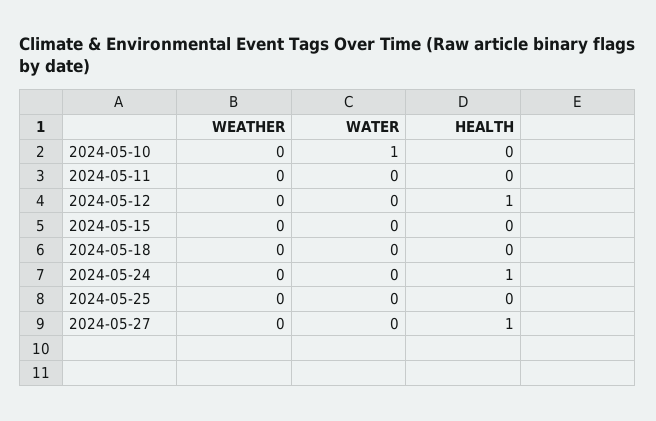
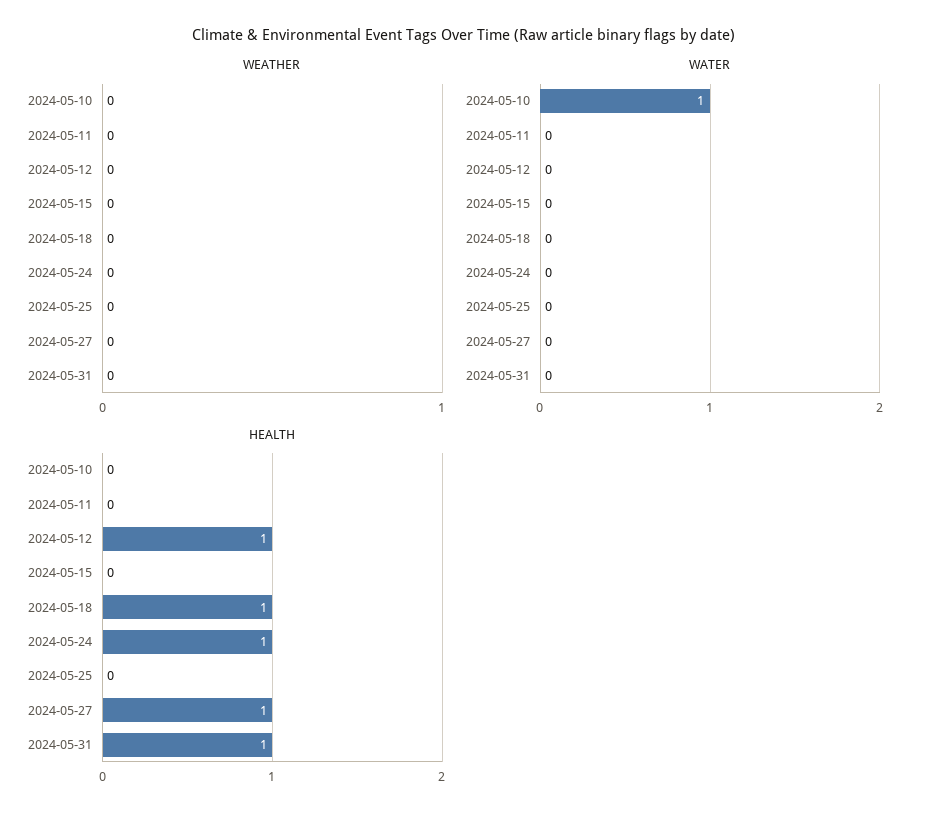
HEALTH, 2024-05-18: 0 -> 1
WEATHER, 2024-05-31: none -> 0
WATER, 2024-05-31: none -> 0
HEALTH, 2024-05-31: none -> 1

